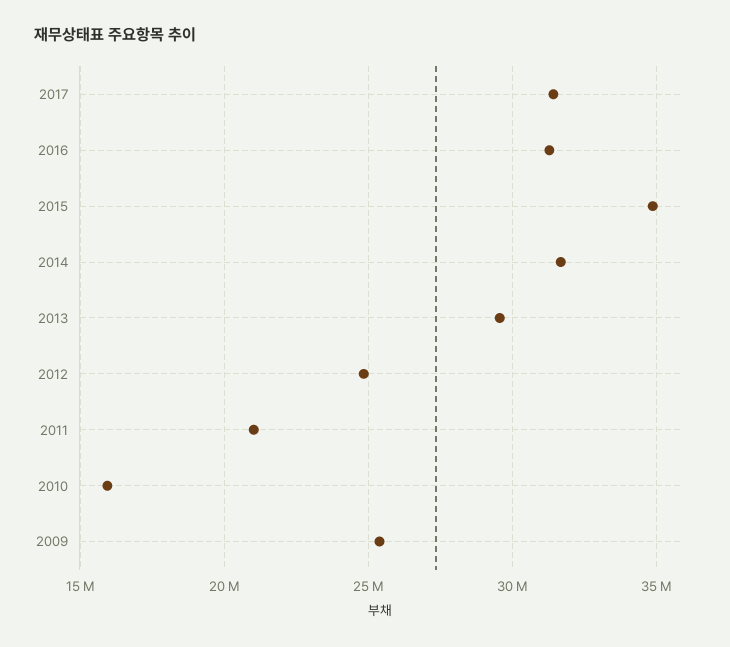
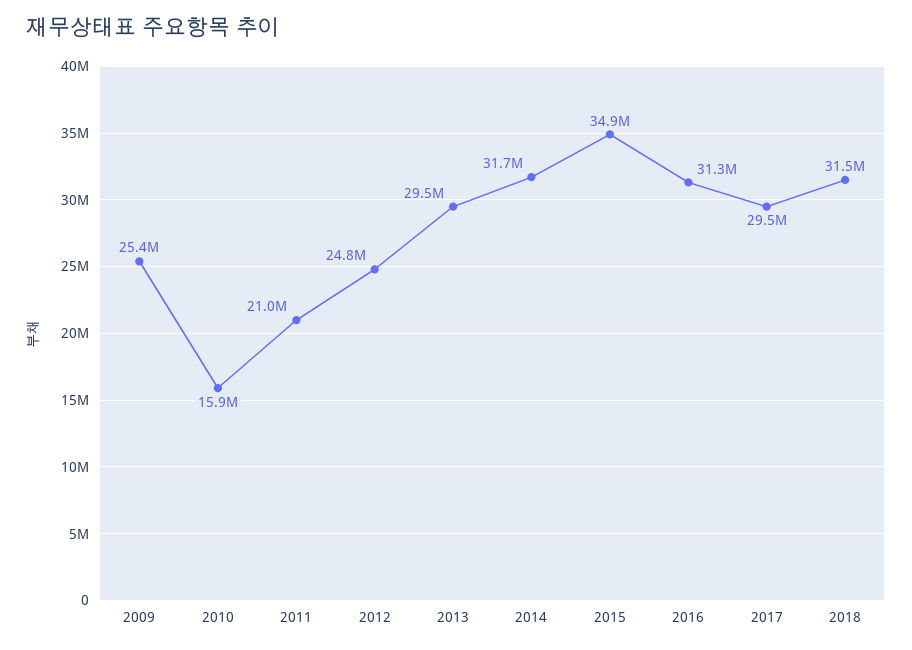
2017: 31500000 -> 29500000
2018: none -> 31500000

